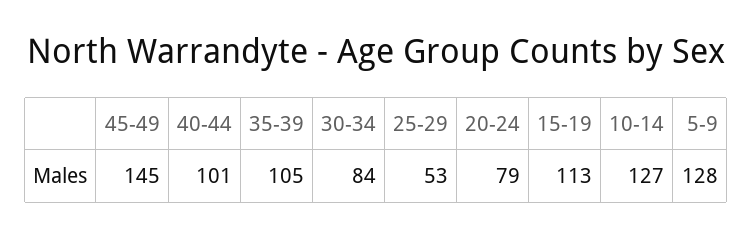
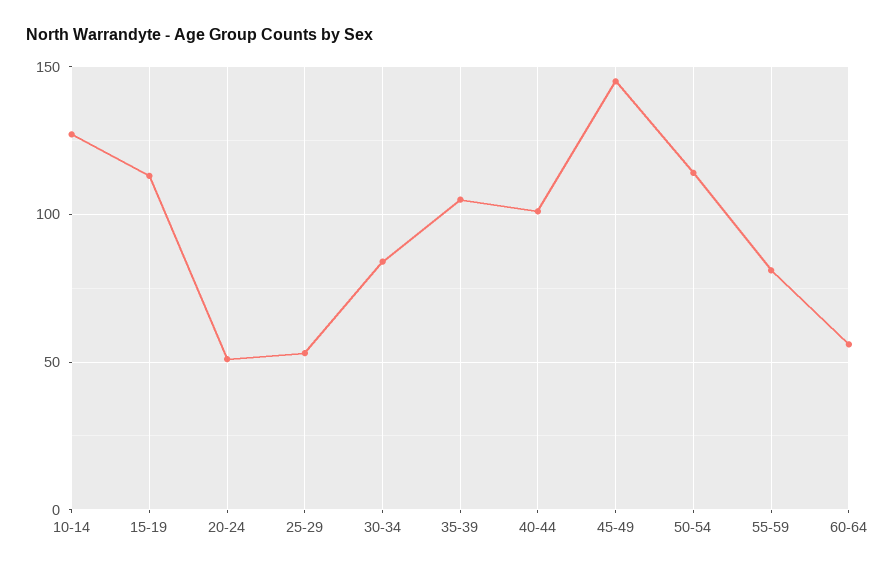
20-24: 79 -> 50
5-9: 128 -> none
50-54: none -> 115
55-59: none -> 80
60-64: none -> 55

